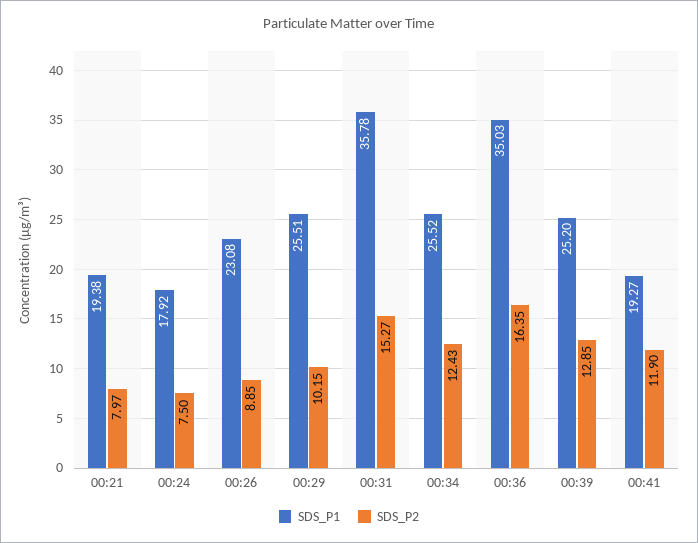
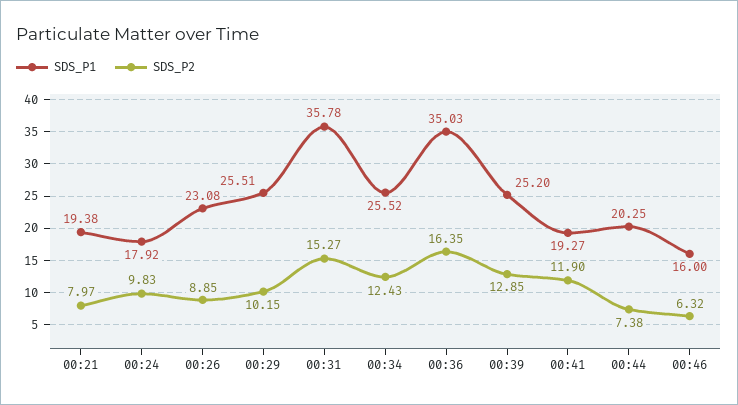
SDS_P2, 00:24: 7.5 -> 9.83
SDS_P1, 00:44: none -> 20.25
SDS_P2, 00:44: none -> 7.38
SDS_P1, 00:46: none -> 16
SDS_P2, 00:46: none -> 6.32

